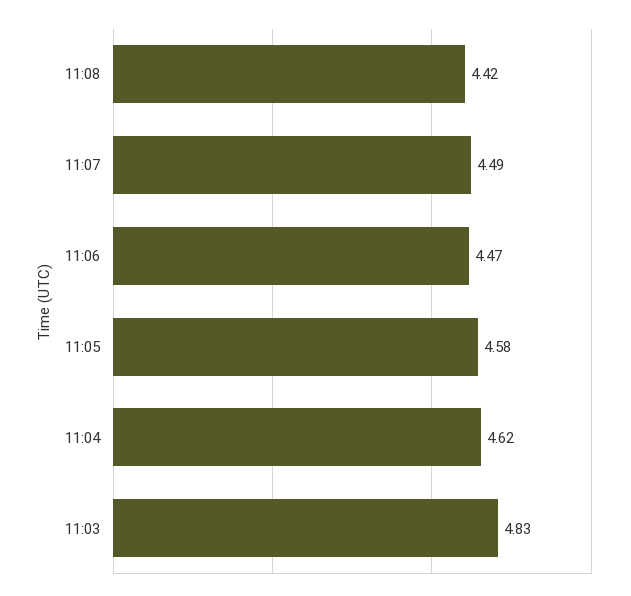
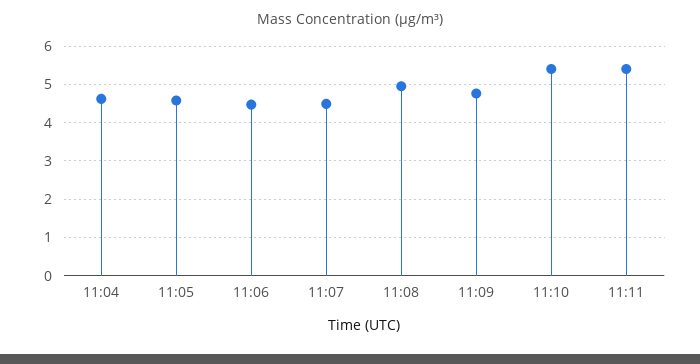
11:08: 4.42 -> 5
11:03: 4.83 -> none
11:09: none -> 4.8
11:10: none -> 5.4
11:11: none -> 5.4

